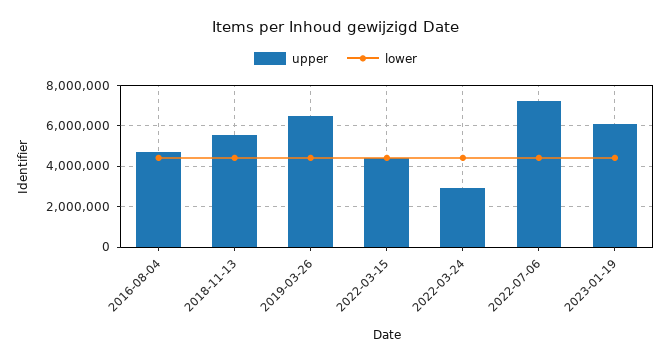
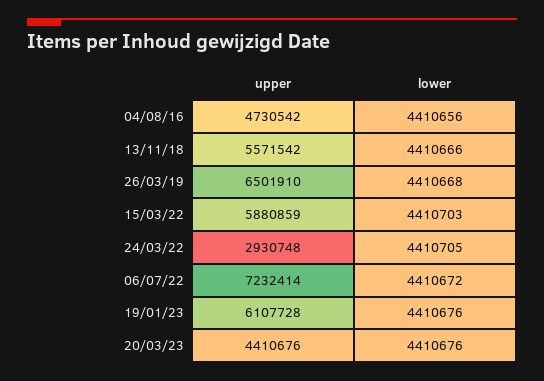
upper, 2022-03-15: 4500000 -> 5880859
upper, 20/03/23: none -> 4410676
lower, 20/03/23: none -> 4410676

